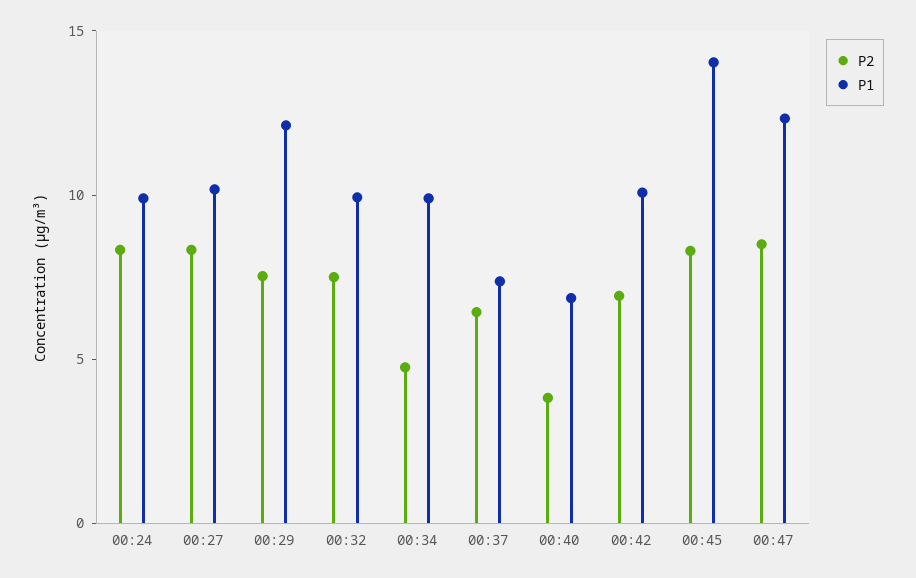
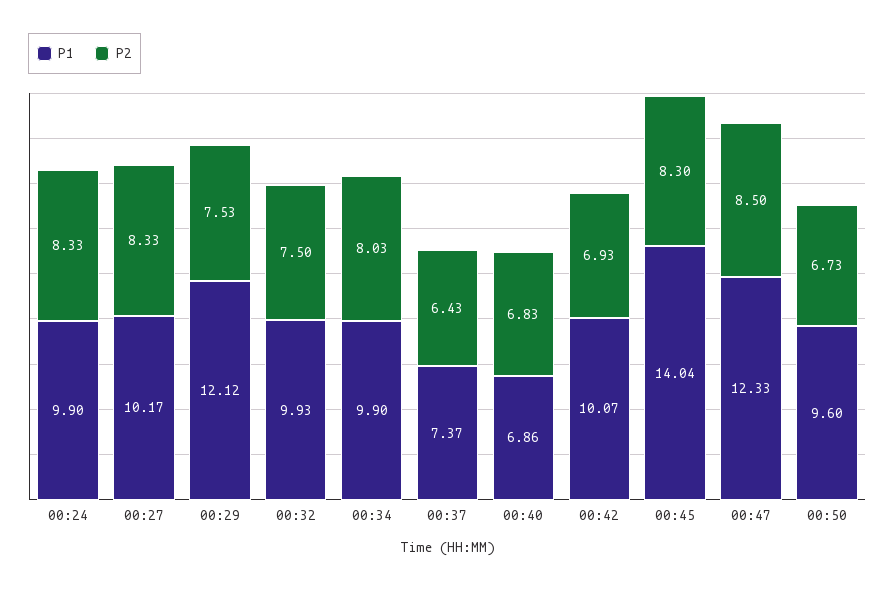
P2, 00:34: 5 -> 8.03
P2, 00:40: 4 -> 6.83
P1, 00:50: none -> 9.6
P2, 00:50: none -> 6.73

